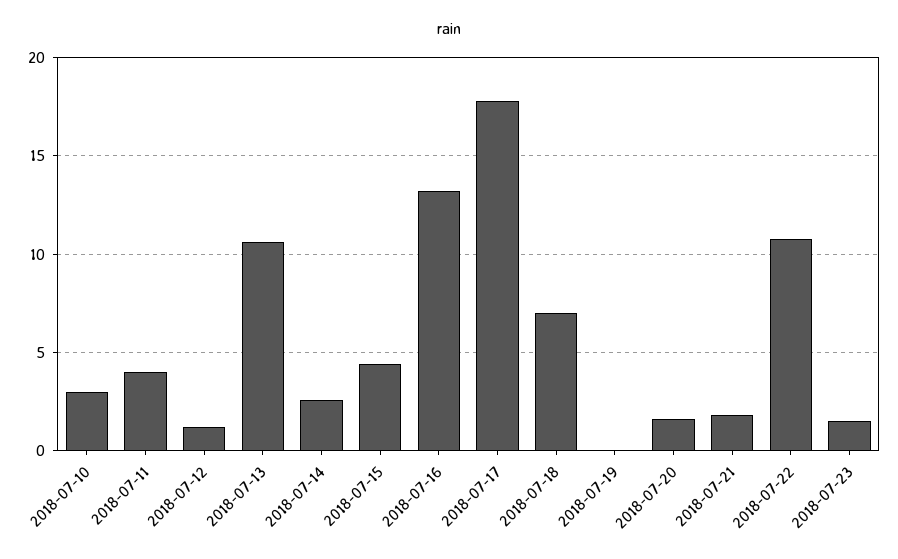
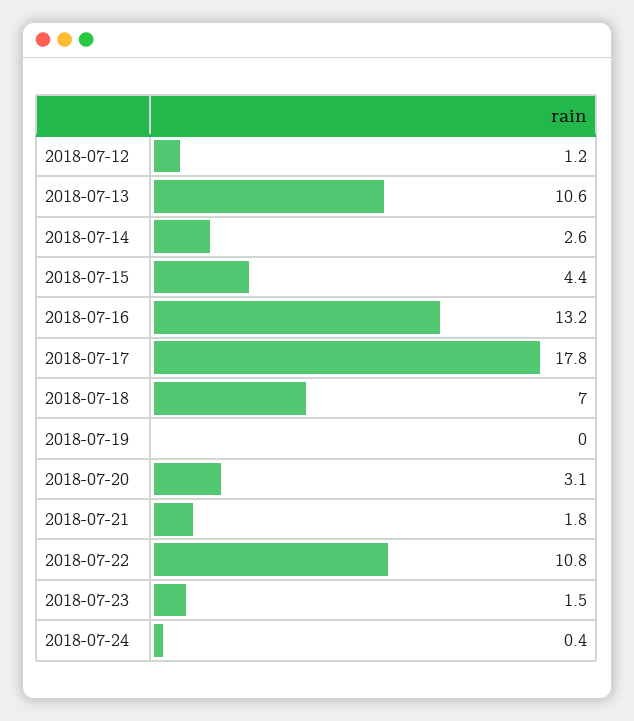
2018-07-10: 3 -> none
2018-07-11: 4 -> none
2018-07-20: 1.5 -> 3.1
2018-07-24: none -> 0.4

